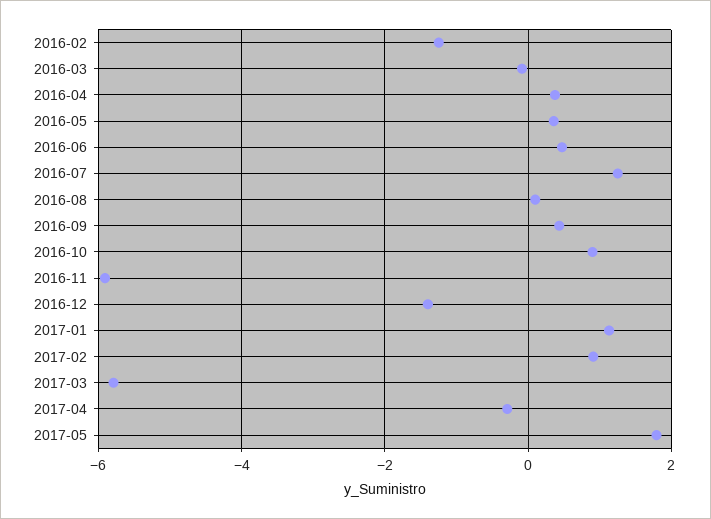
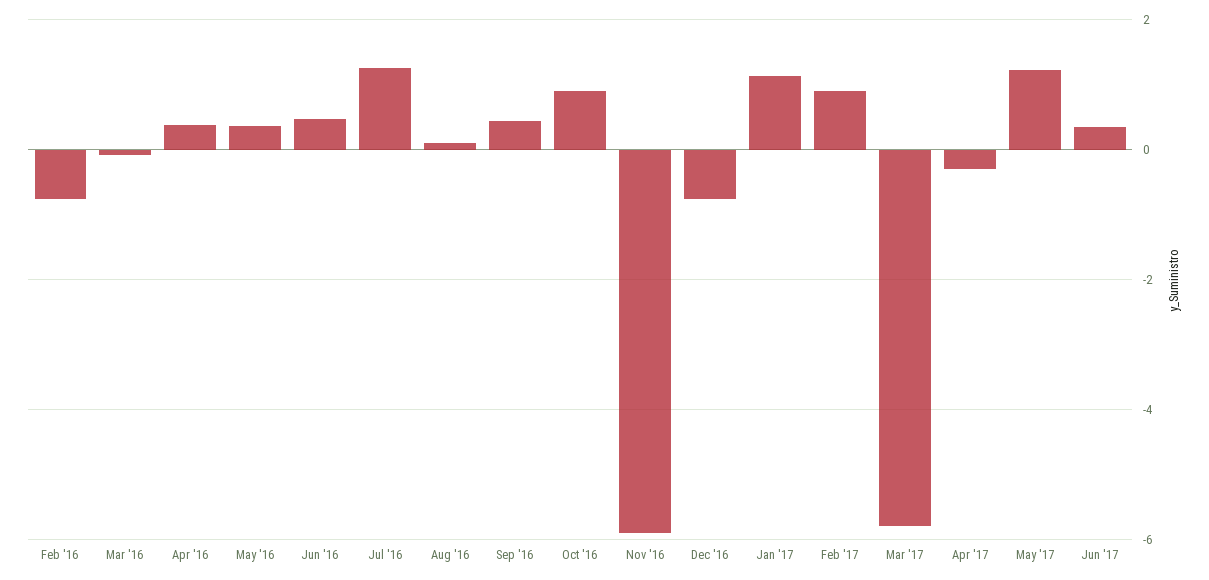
2016-02: -1.2 -> -0.8
2016-12: -1.4 -> -0.8
2017-05: 1.8 -> 1.2
Jun '17: none -> 0.4

